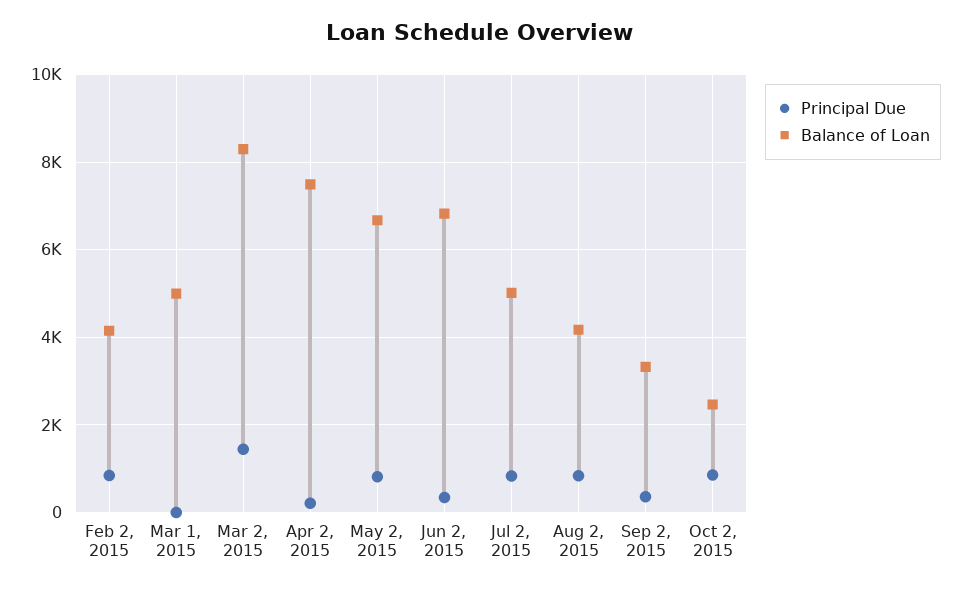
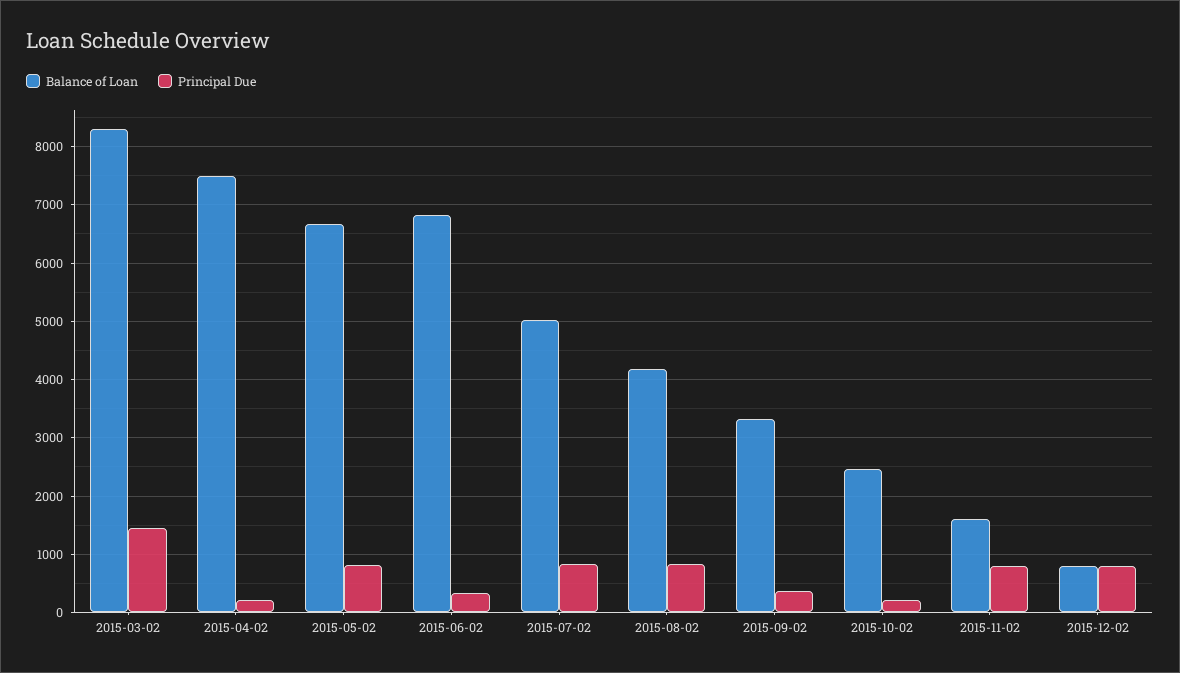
Principal Due, Feb 2, 2015: 800 -> none
Balance of Loan, Feb 2, 2015: 4200 -> none
Principal Due, Mar 1, 2015: 0 -> none
Balance of Loan, Mar 1, 2015: 5000 -> none
Principal Due, Oct 2, 2015: 800 -> 200
Balance of Loan, 2015-11-02: none -> 1600
Principal Due, 2015-11-02: none -> 800
Balance of Loan, 2015-12-02: none -> 800
Principal Due, 2015-12-02: none -> 800

